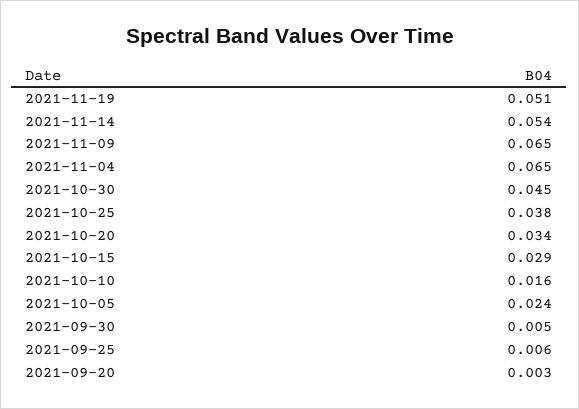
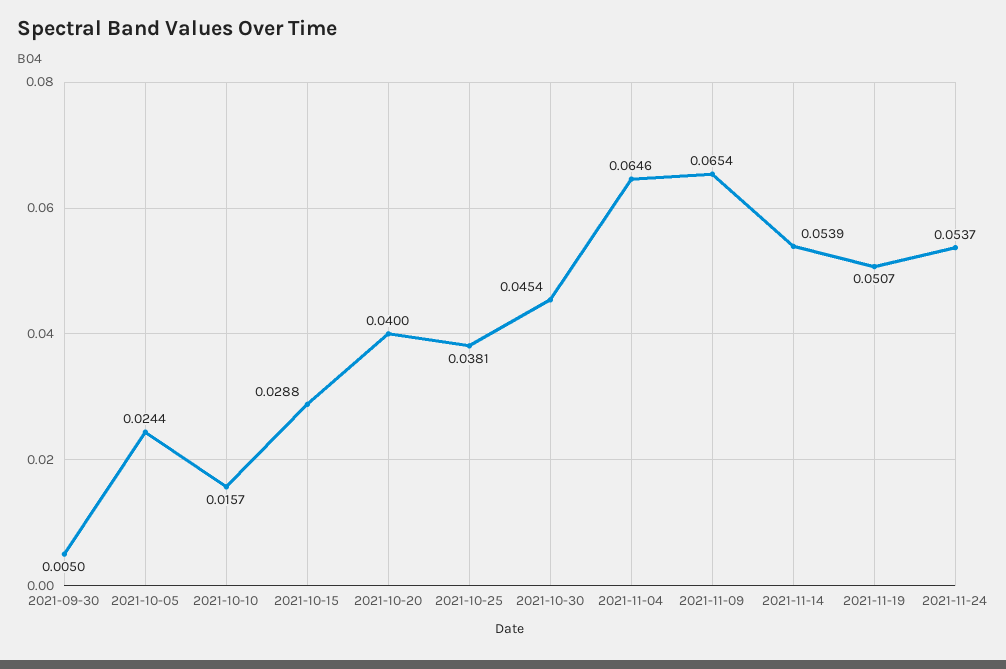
2021-10-20: 0.034 -> 0.04
2021-09-25: 0.006 -> none
2021-09-20: 0.003 -> none
2021-11-24: none -> 0.0537

